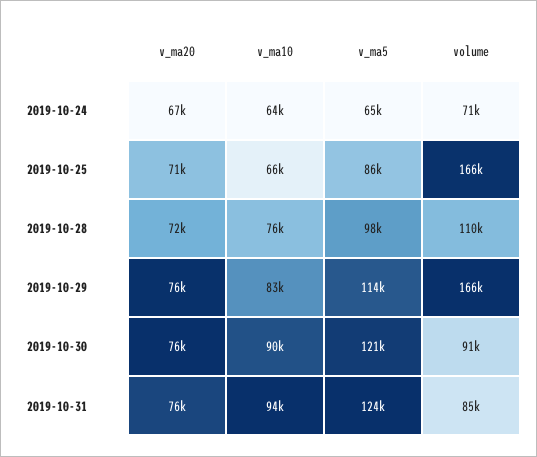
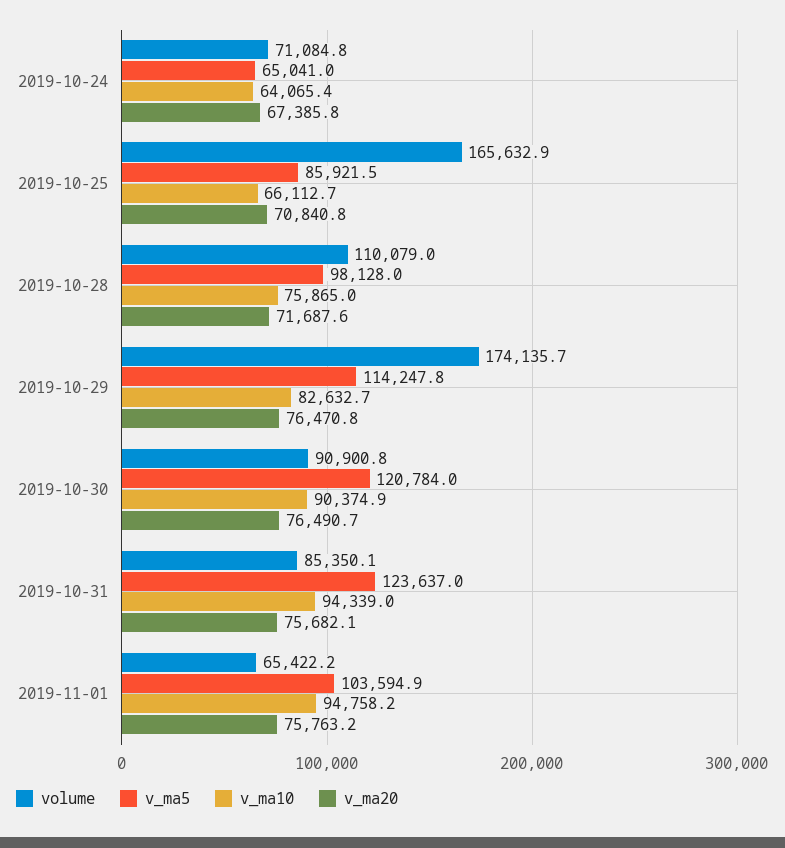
volume, 2019-10-29: 166000 -> 174135.7
volume, 2019-11-01: none -> 65422.2
v_ma5, 2019-11-01: none -> 103594.9
v_ma10, 2019-11-01: none -> 94758.2
v_ma20, 2019-11-01: none -> 75763.2

